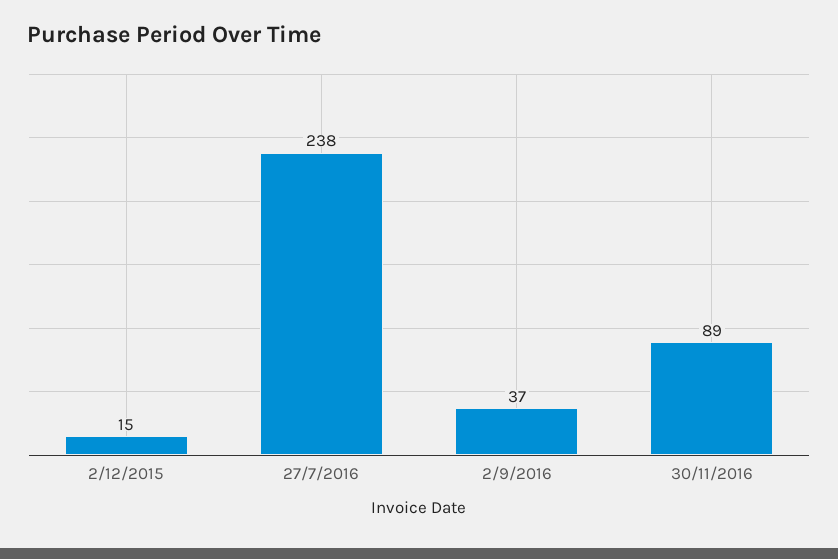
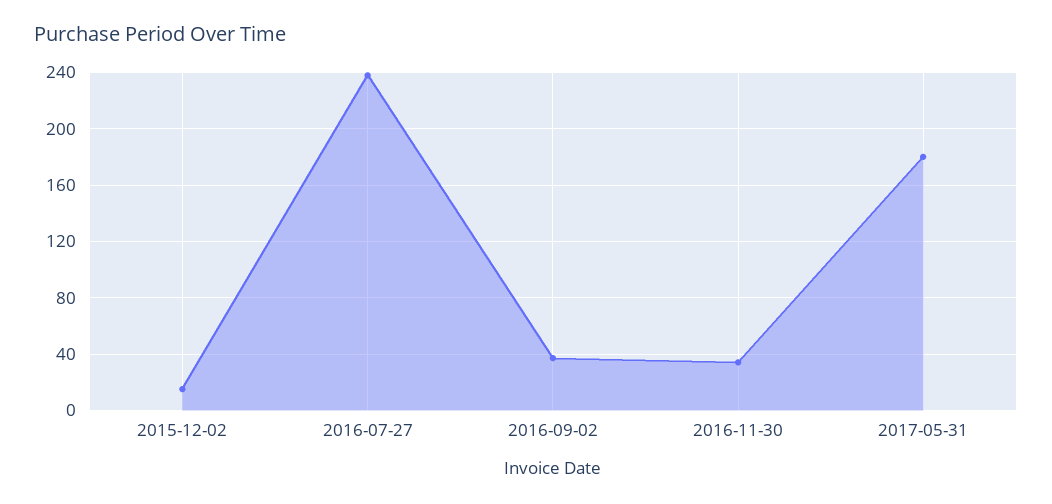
30/11/2016: 89 -> 35
2017-05-31: none -> 180

